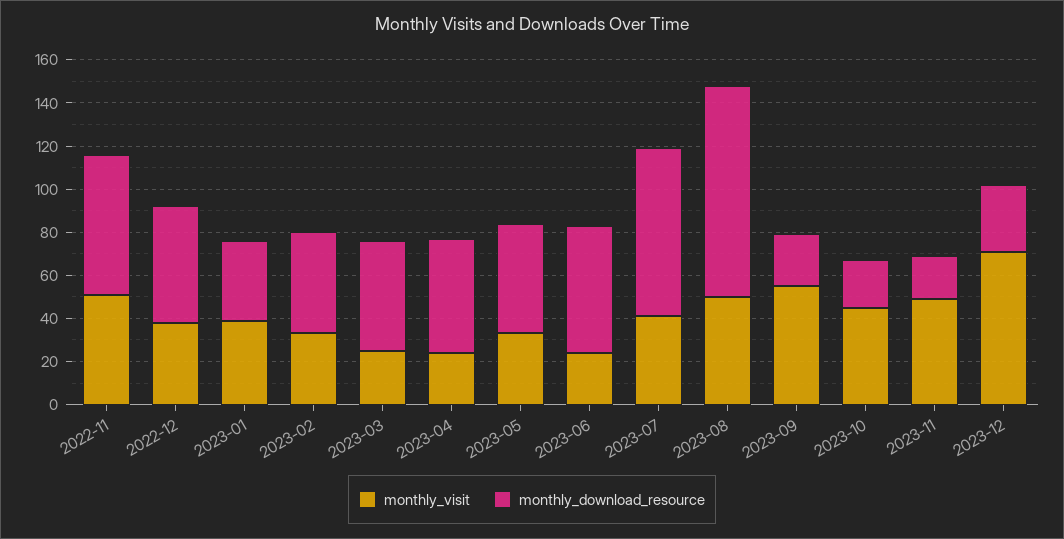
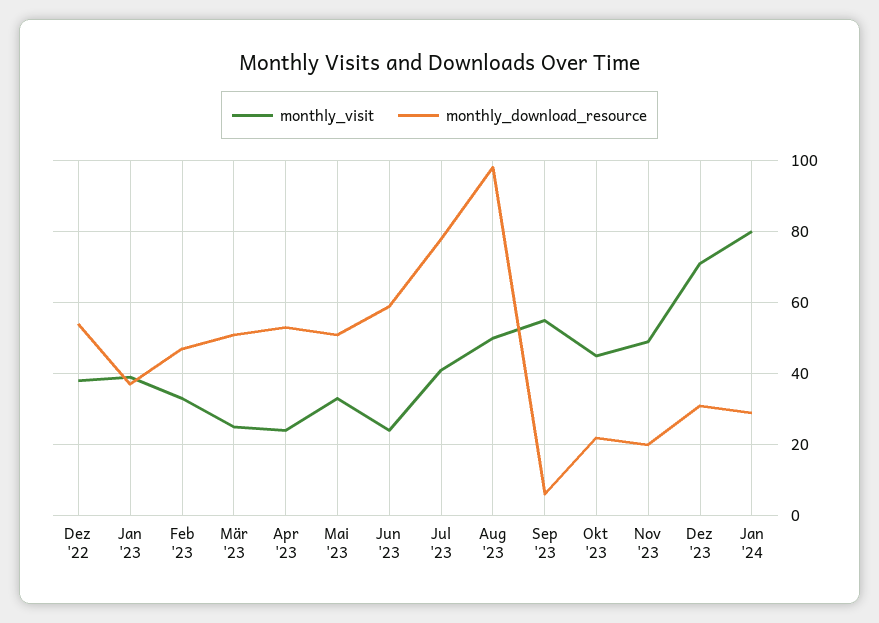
monthly_visit, 2022-11: 50 -> none
monthly_download_resource, 2022-11: 65 -> none
monthly_download_resource, 2023-09: 25 -> 5
monthly_visit, Jan '24: none -> 80
monthly_download_resource, Jan '24: none -> 30

